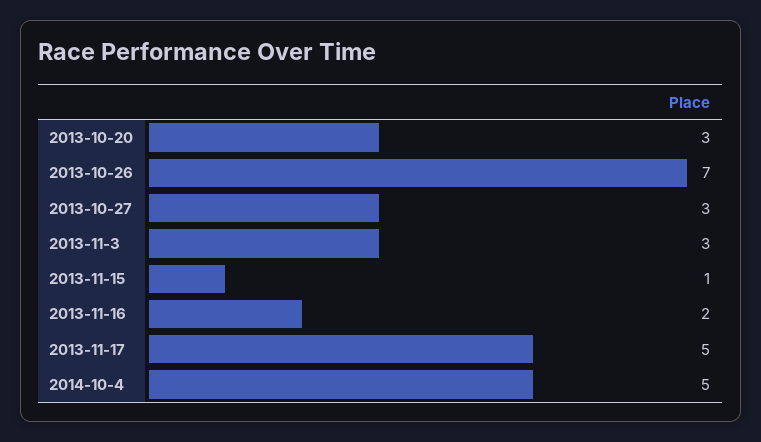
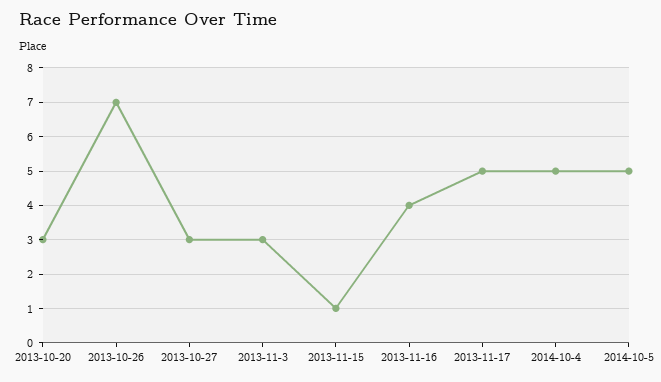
2013-11-16: 2 -> 4
2014-10-5: none -> 5

